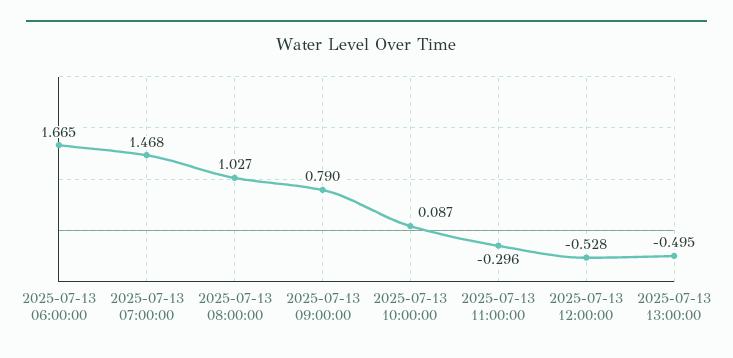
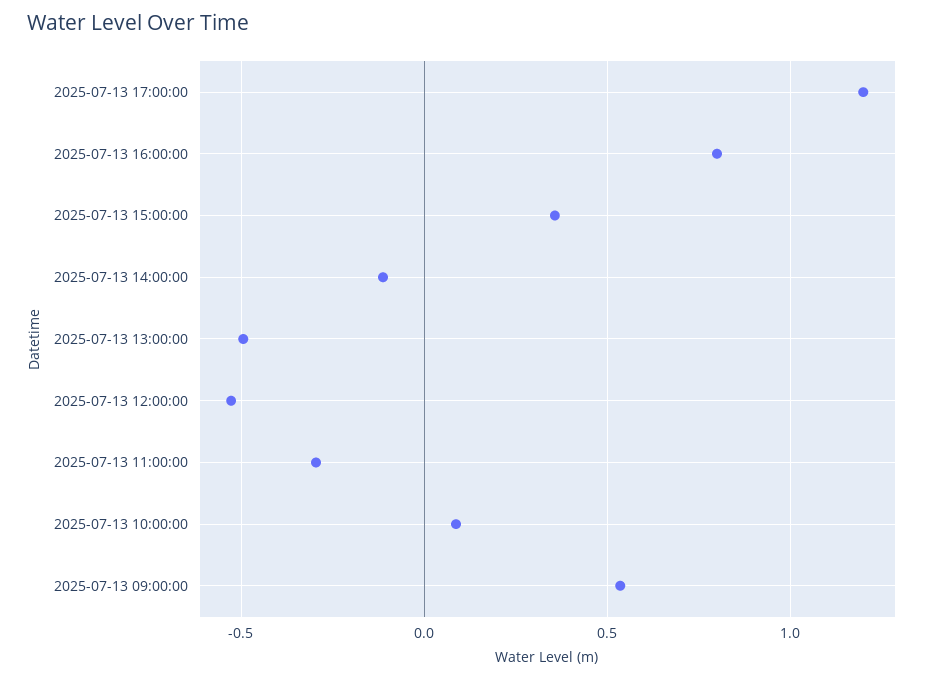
2025-07-13 06:00:00: 1.665 -> none
2025-07-13 07:00:00: 1.468 -> none
2025-07-13 08:00:00: 1.027 -> none
2025-07-13 09:00:00: 0.79 -> 0.55
2025-07-13 17:00:00: none -> 1.2
2025-07-13 16:00:00: none -> 0.8
2025-07-13 15:00:00: none -> 0.35
2025-07-13 14:00:00: none -> -0.1

